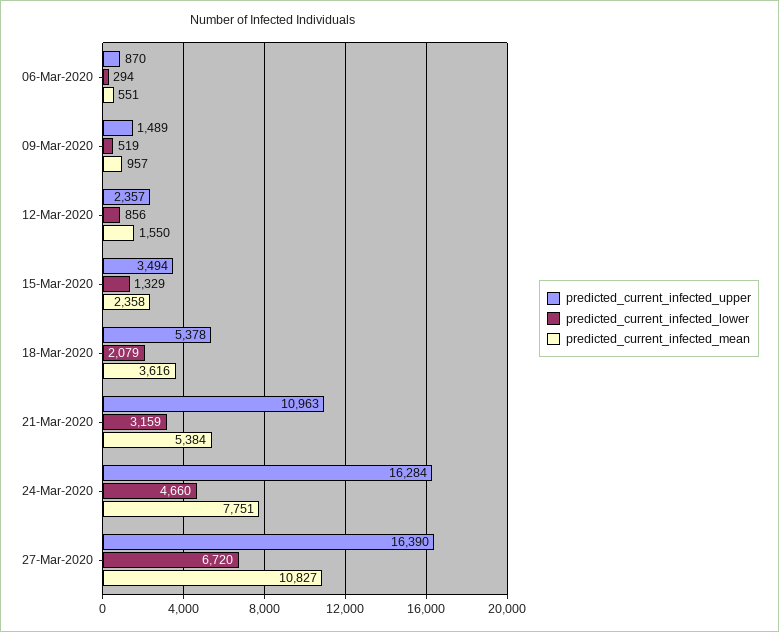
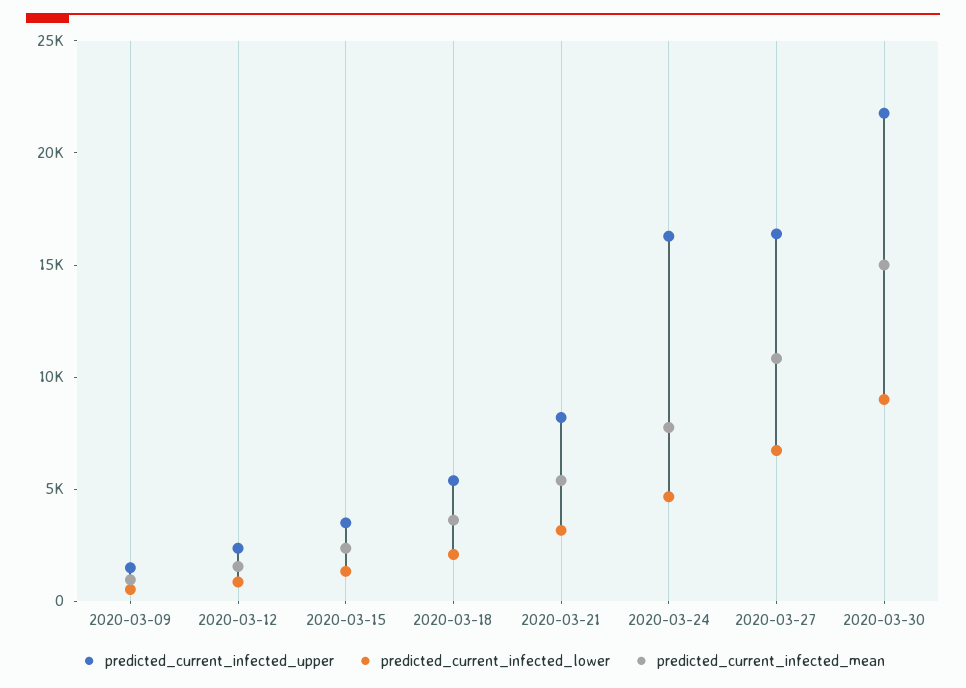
predicted_current_infected_upper, 06-Mar-2020: 870 -> none
predicted_current_infected_lower, 06-Mar-2020: 294 -> none
predicted_current_infected_mean, 06-Mar-2020: 551 -> none
predicted_current_infected_upper, 21-Mar-2020: 10963 -> 8000
predicted_current_infected_upper, 2020-03-30: none -> 22000
predicted_current_infected_lower, 2020-03-30: none -> 9000
predicted_current_infected_mean, 2020-03-30: none -> 15000

